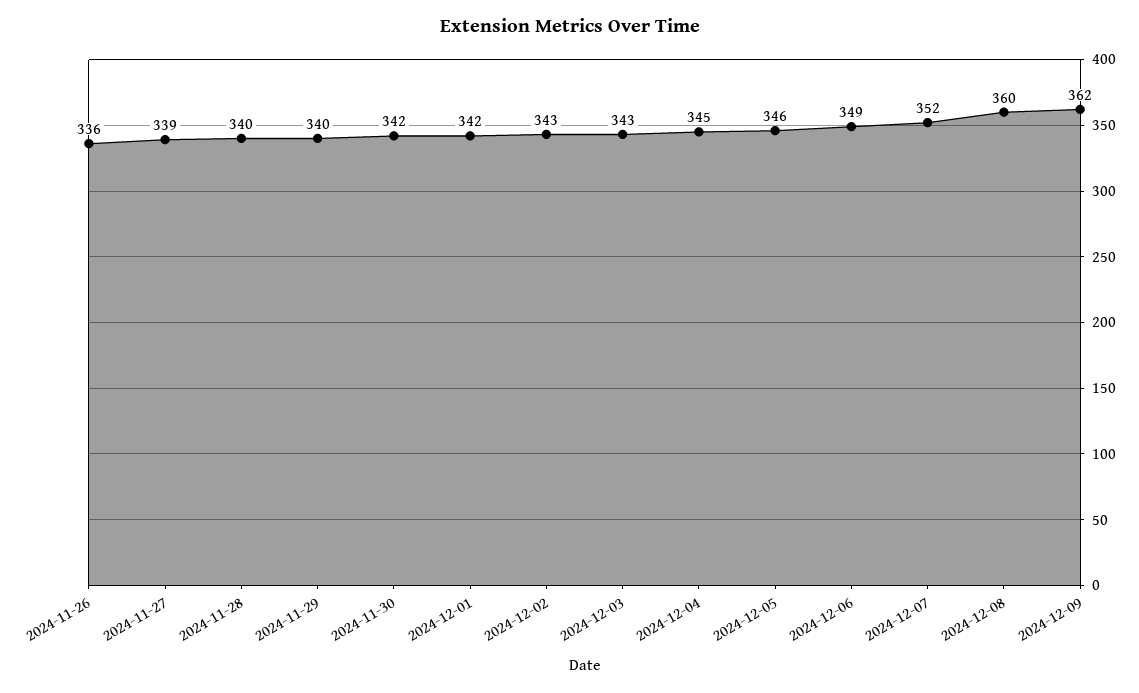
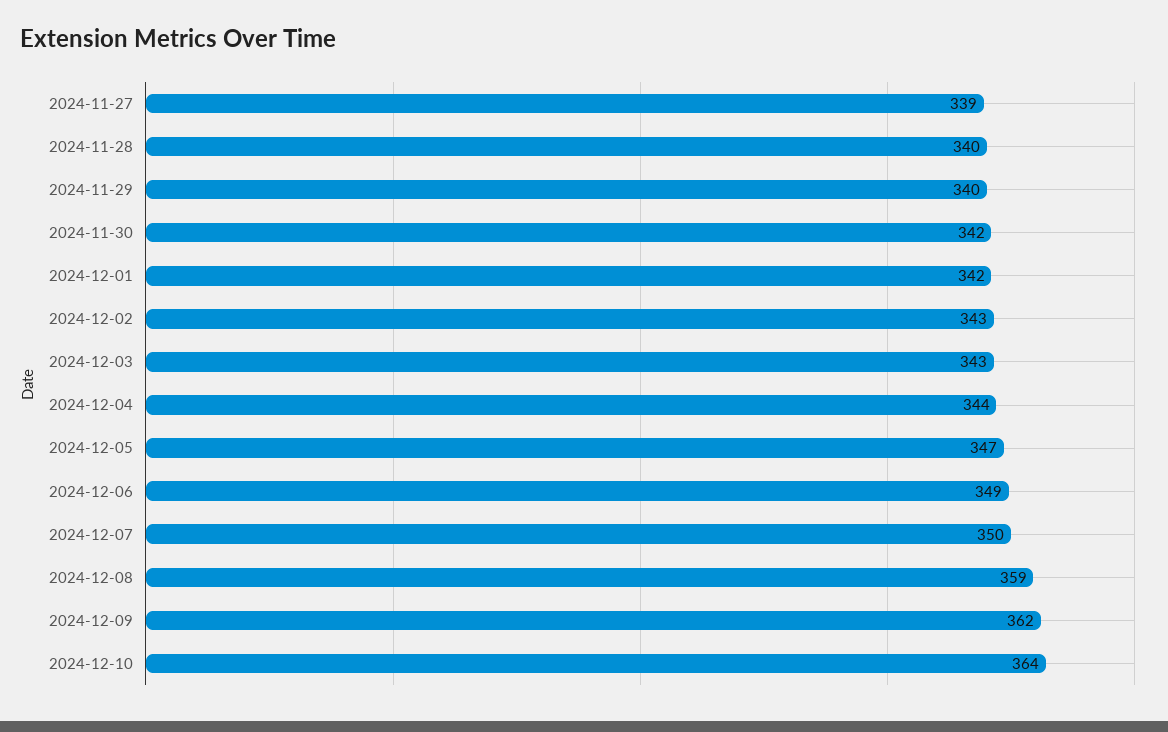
2024-11-26: 336 -> none
2024-12-04: 345 -> 344
2024-12-05: 346 -> 347
2024-12-07: 352 -> 350
2024-12-08: 360 -> 359
2024-12-10: none -> 364

